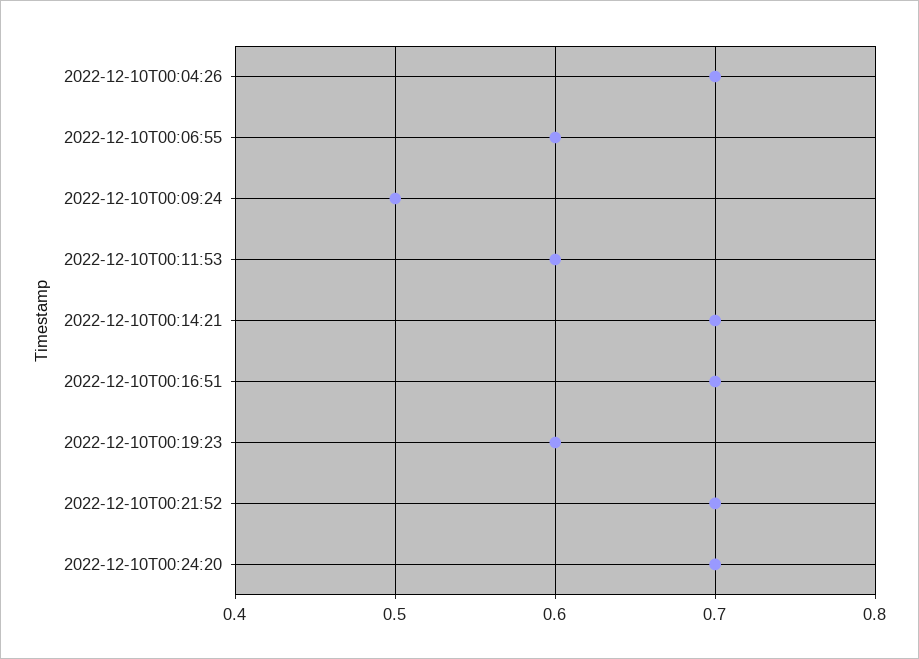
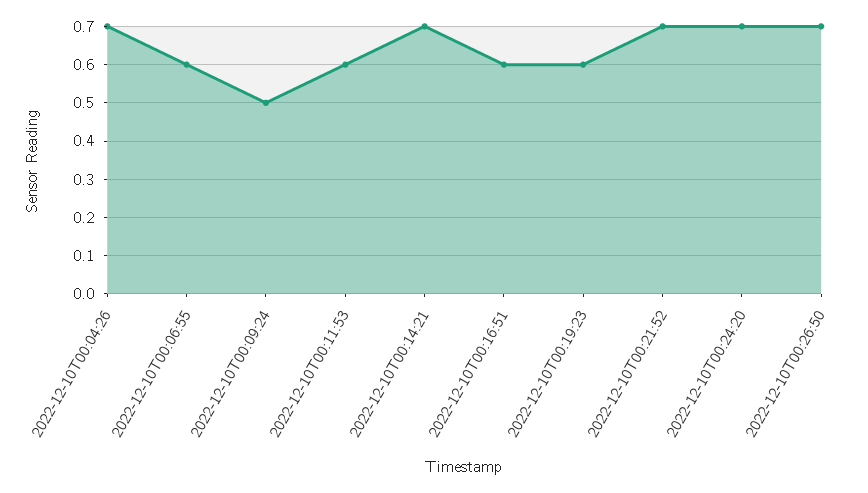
2022-12-10T00:16:51: 0.7 -> 0.6
2022-12-10T00:26:50: none -> 0.7

